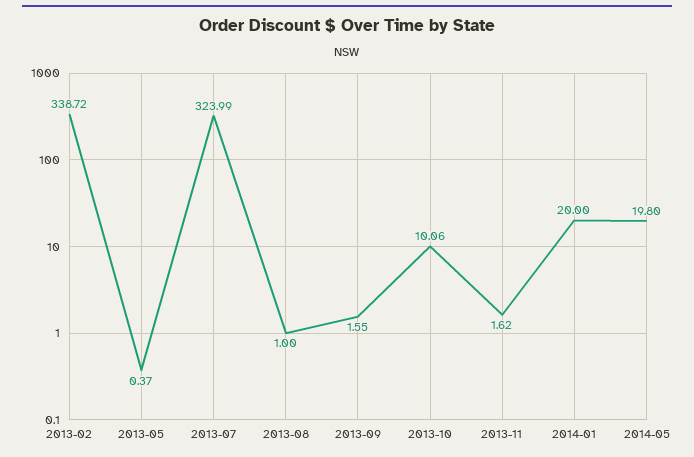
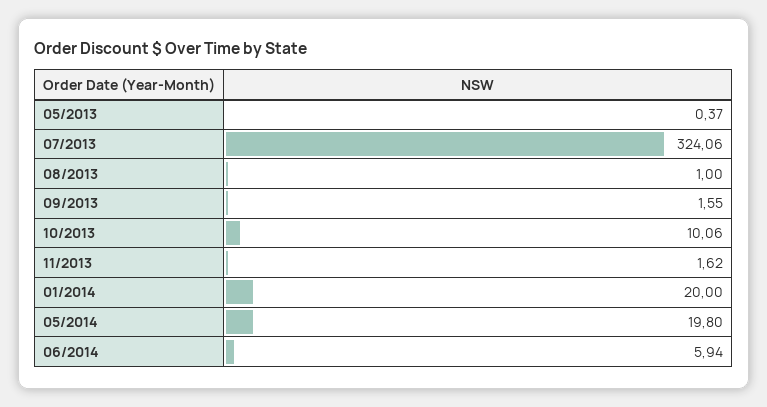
2013-02: 338.72 -> none
2013-07: 323.99 -> 324.06
06/2014: none -> 5.94

